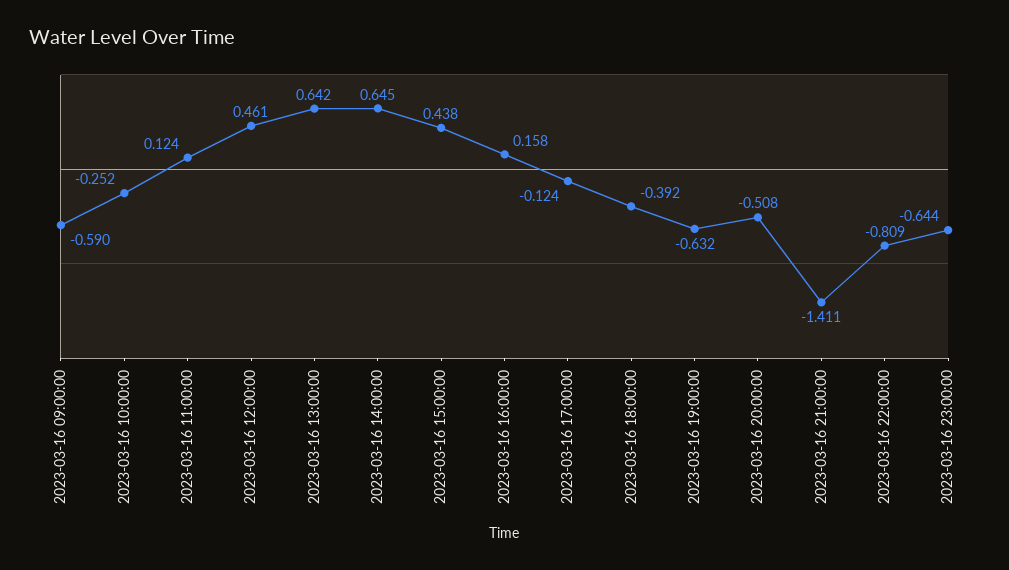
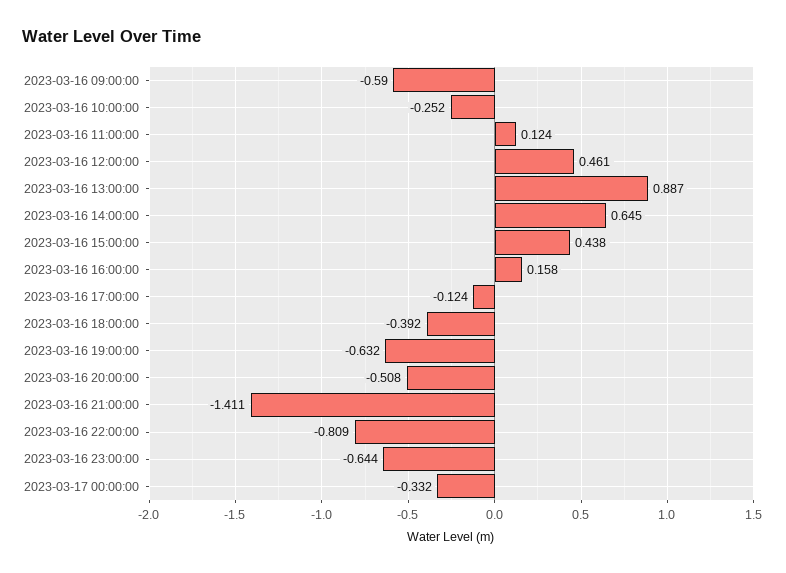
2023-03-16 13:00:00: 0.642 -> 0.887
2023-03-17 00:00:00: none -> -0.332

